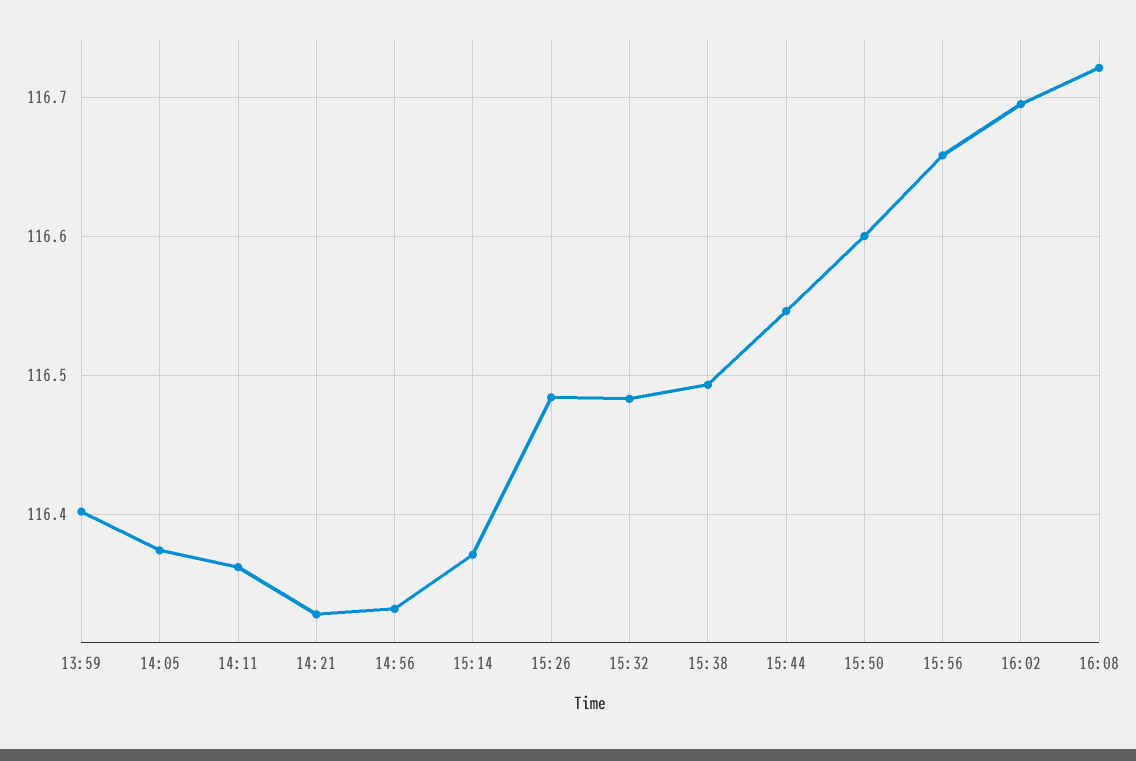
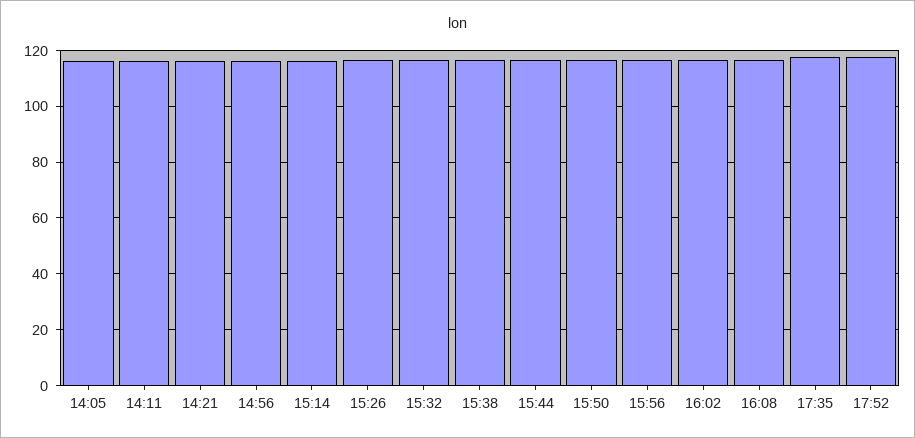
13:59: 116.4 -> none
17:35: none -> 117.5
17:52: none -> 117.5

